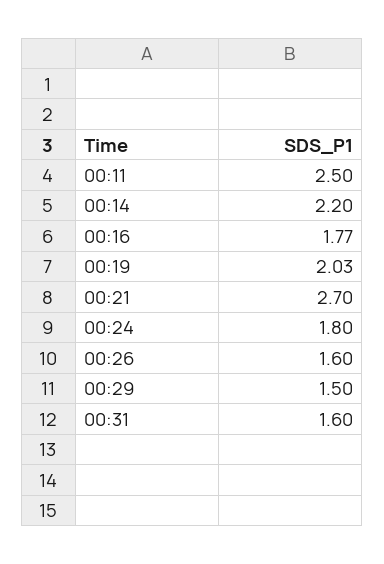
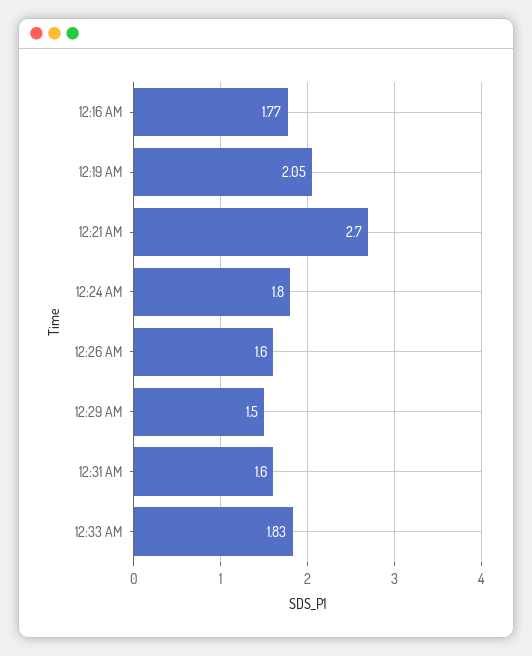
00:11: 2.5 -> none
00:14: 2.2 -> none
00:19: 2.03 -> 2.05
12:33 AM: none -> 1.83

